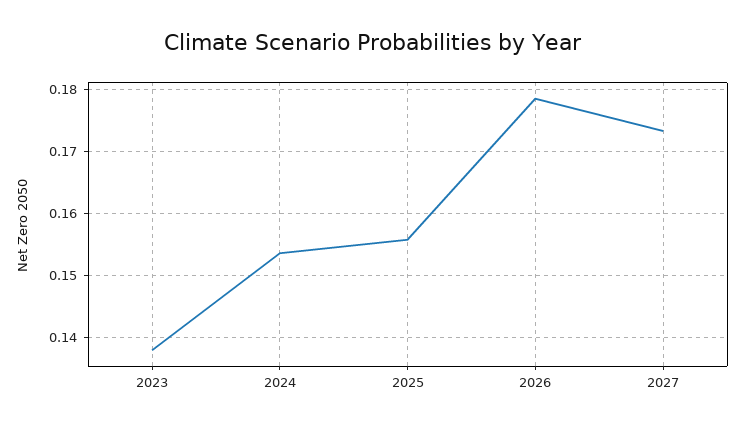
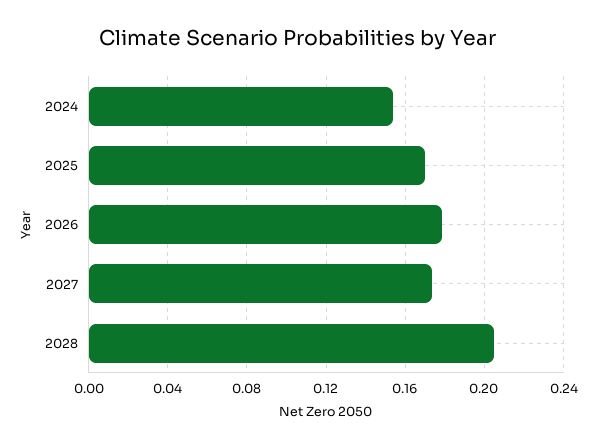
2023: 0.138 -> none
2025: 0.156 -> 0.17
2028: none -> 0.205

